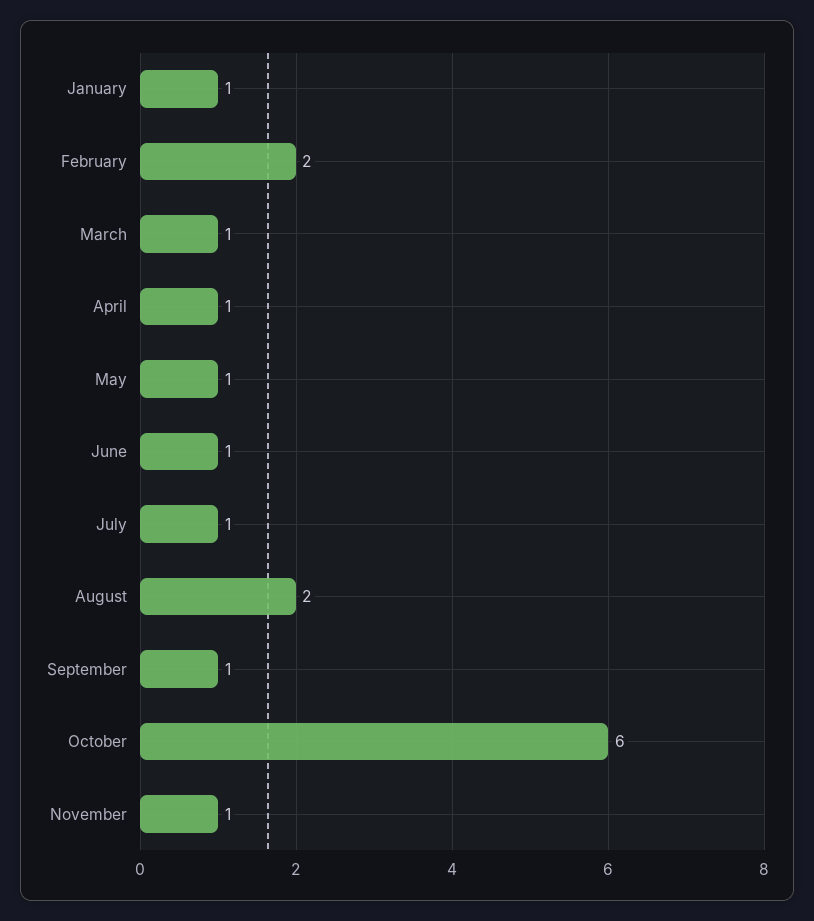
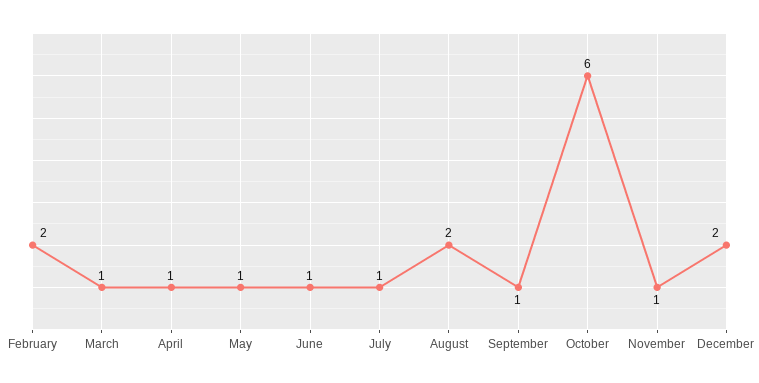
January: 1 -> none
December: none -> 2

